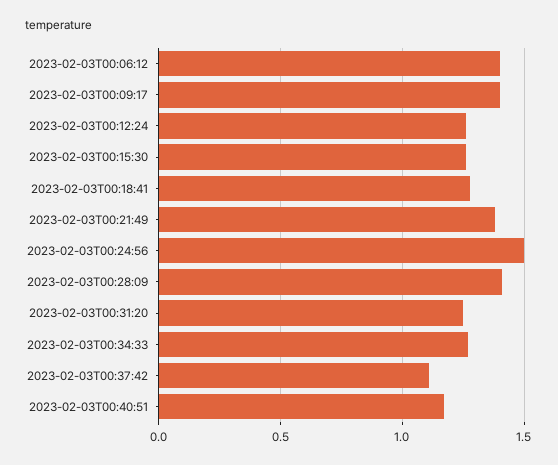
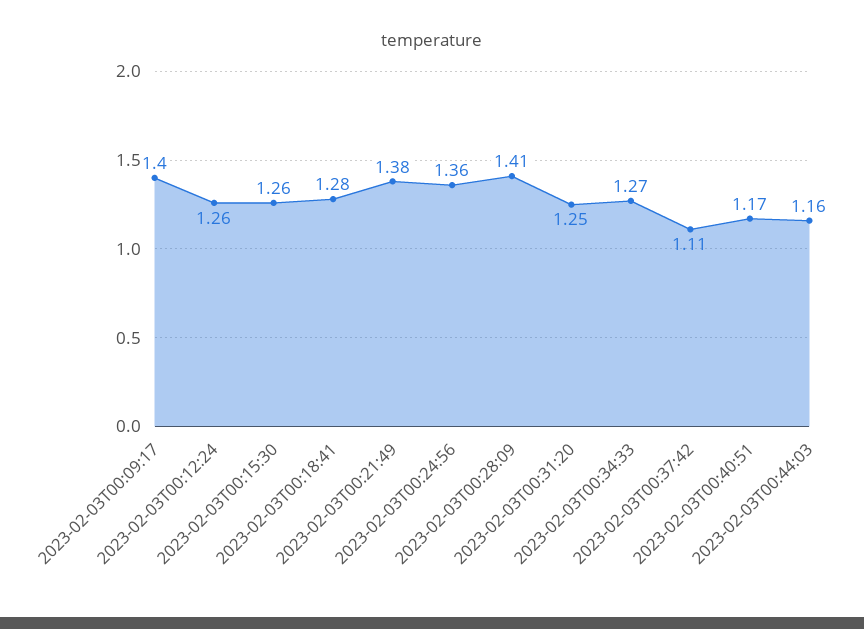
2023-02-03T00:06:12: 1.4 -> none
2023-02-03T00:24:56: 1.5 -> 1.36
2023-02-03T00:44:03: none -> 1.16

